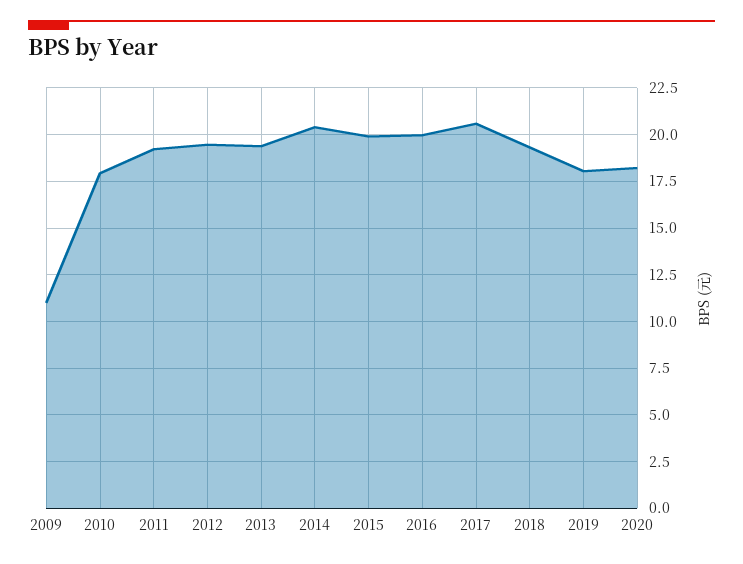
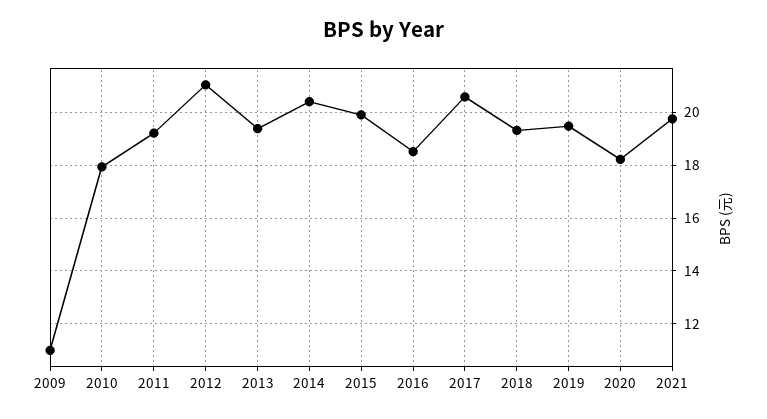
2012: 19.5 -> 21
2016: 20 -> 18.5
2019: 18 -> 19.5
2021: none -> 19.75

